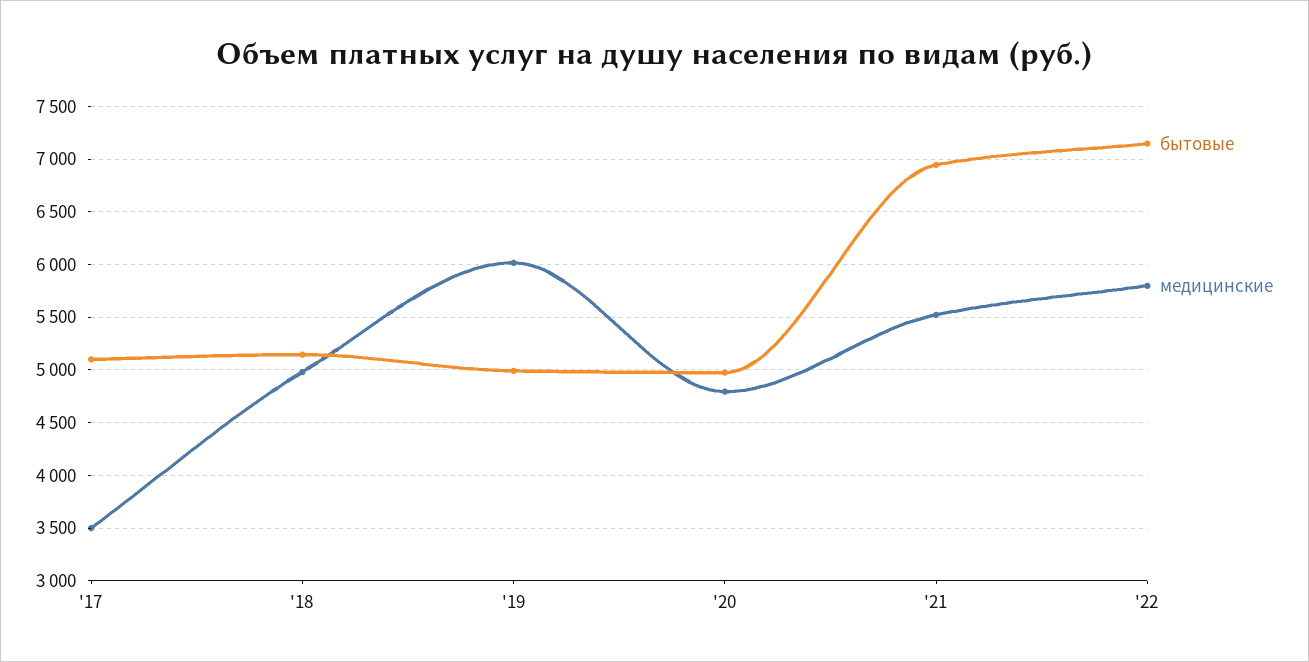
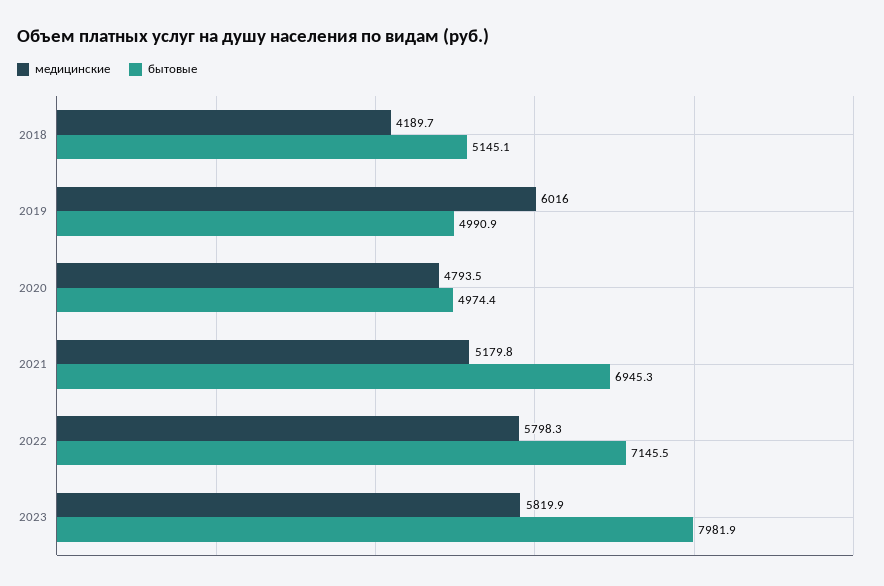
бытовые, '17: 5100 -> none
медицинские, '17: 3500 -> none
медицинские, '18: 5000 -> 4189.7
медицинские, '21: 5500 -> 5179.8
медицинские, 2023: none -> 5819.9
бытовые, 2023: none -> 7981.9

